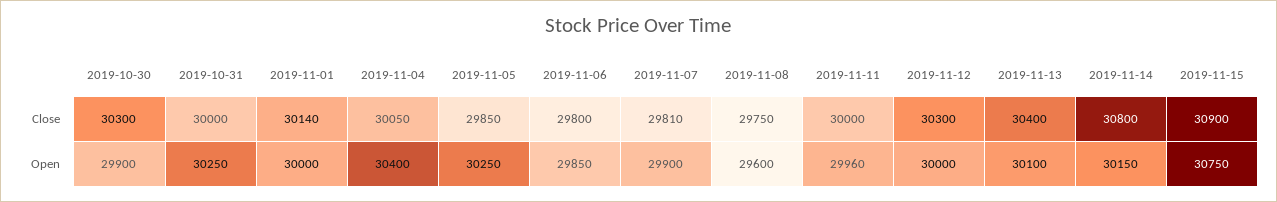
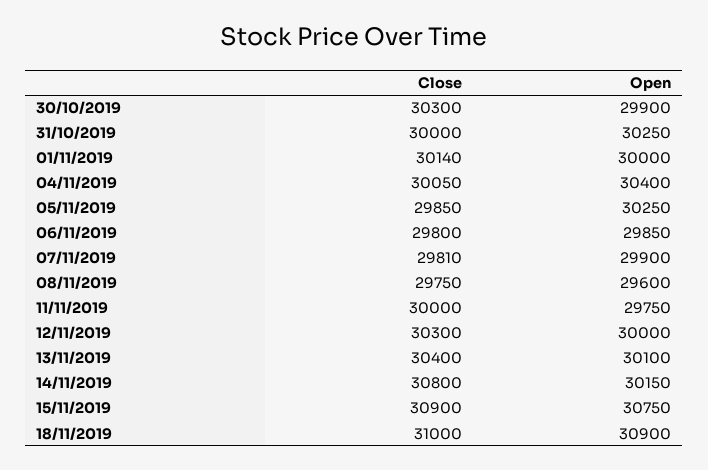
2019-11-11, Open: 29960 -> 29750
18/11/2019, Close: none -> 31000
18/11/2019, Open: none -> 30900

